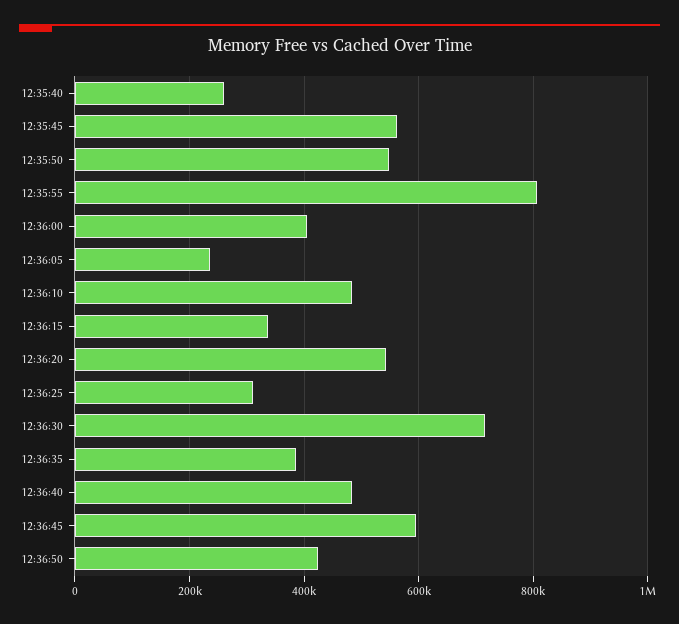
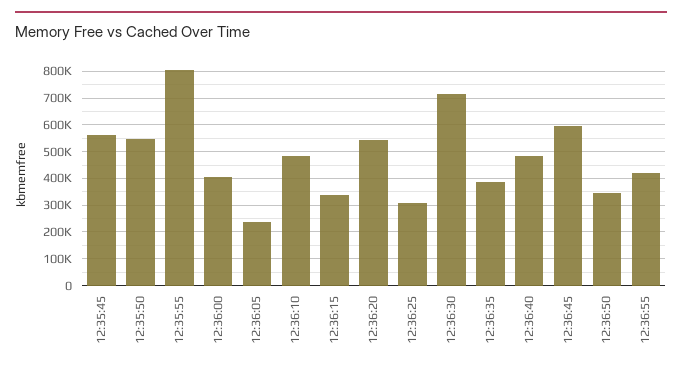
12:35:40: 260000 -> none
12:36:50: 420000 -> 350000
12:36:55: none -> 425000

